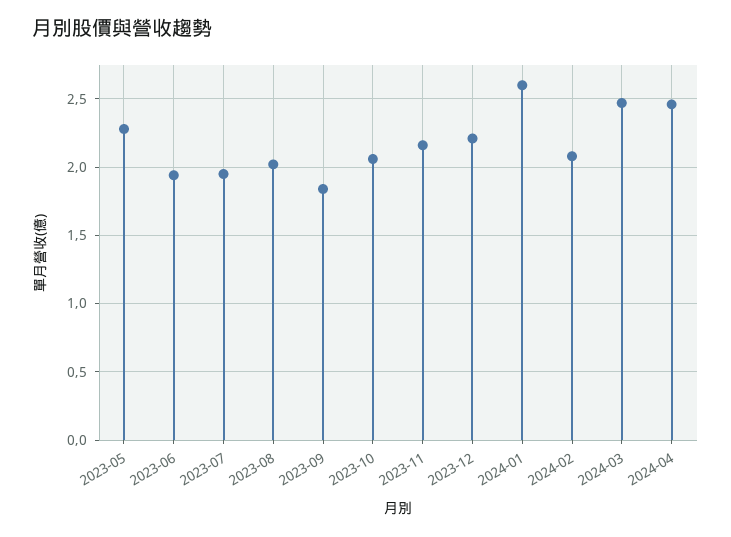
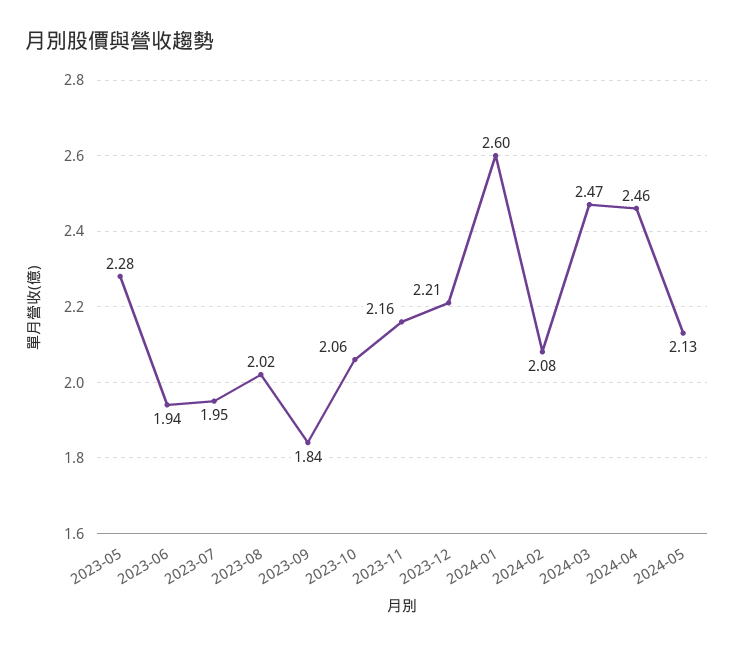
2024-05: none -> 2.13

